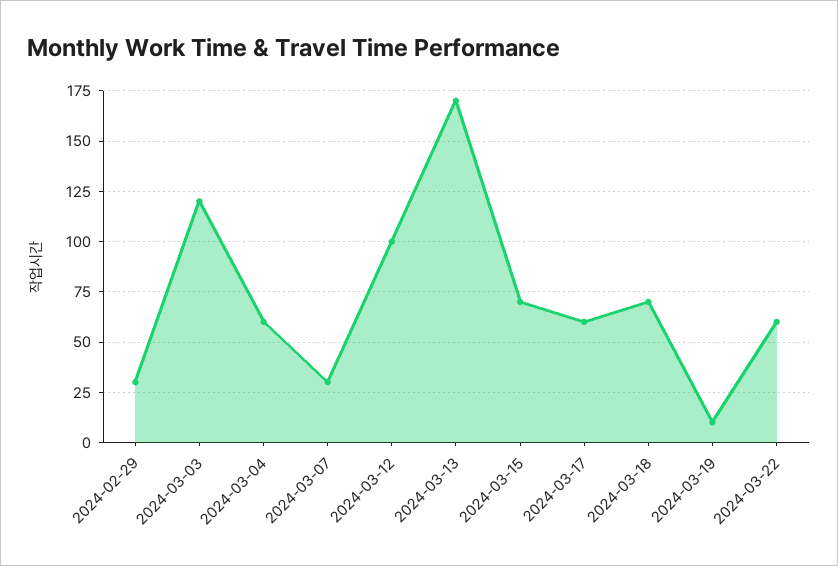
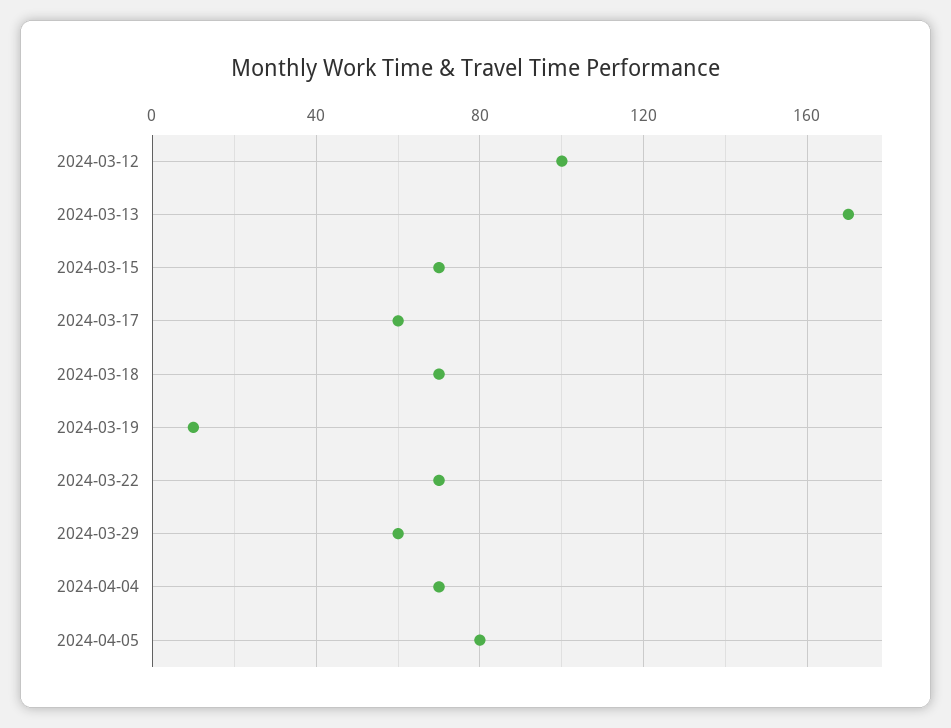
2024-02-29: 30 -> none
2024-03-03: 120 -> none
2024-03-04: 60 -> none
2024-03-07: 30 -> none
2024-03-22: 60 -> 70
2024-03-29: none -> 60
2024-04-04: none -> 70
2024-04-05: none -> 80

